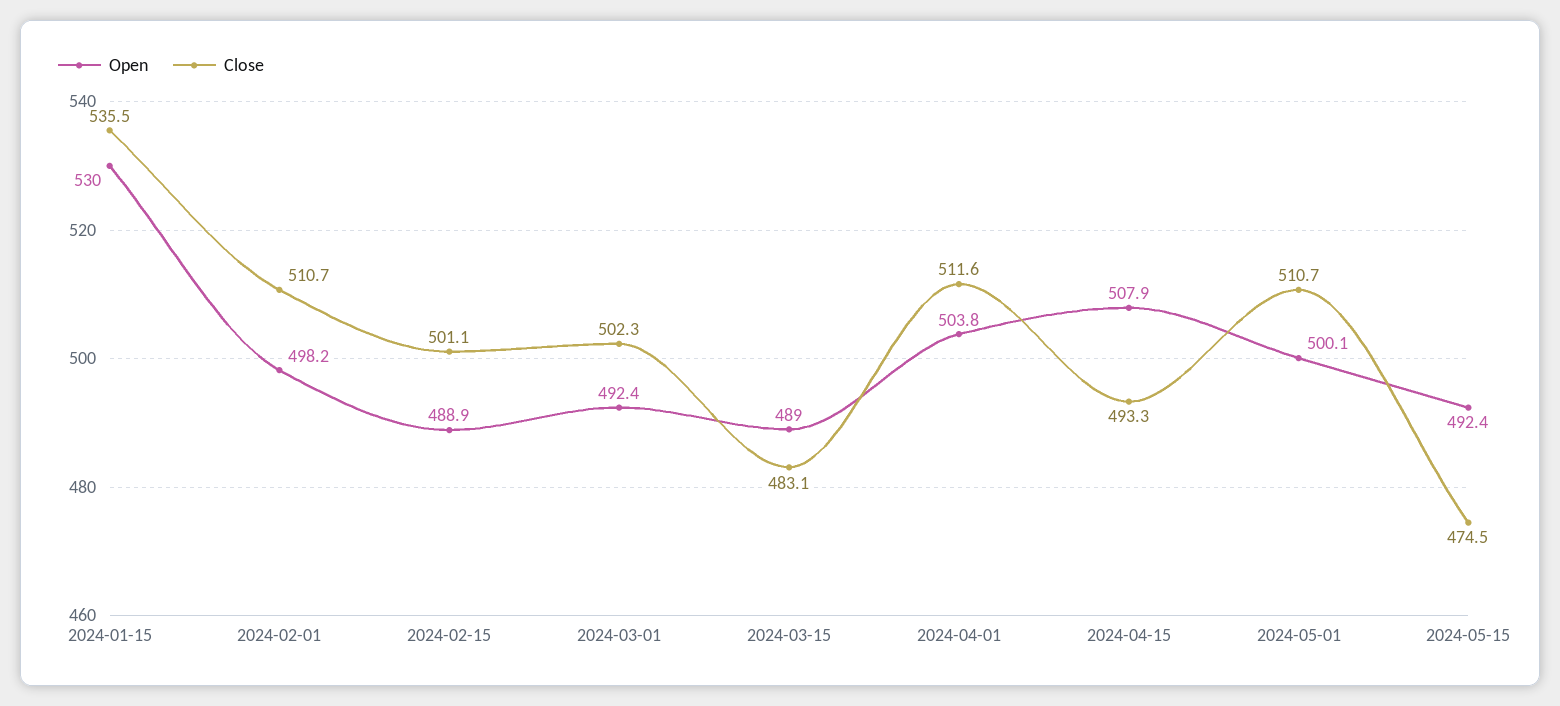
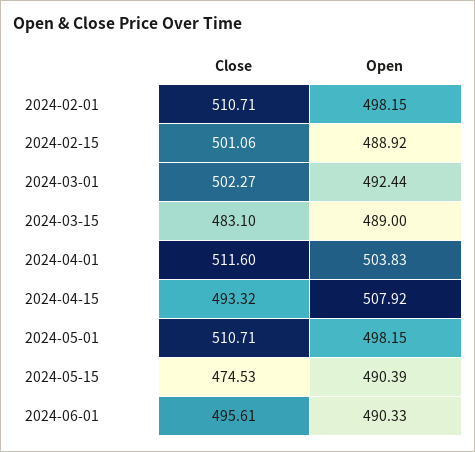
Open, 2024-01-15: 530 -> none
Close, 2024-01-15: 535.5 -> none
Open, 2024-05-01: 500.1 -> 498.15
Open, 2024-05-15: 492.4 -> 490.39
Close, 2024-06-01: none -> 495.61
Open, 2024-06-01: none -> 490.33

